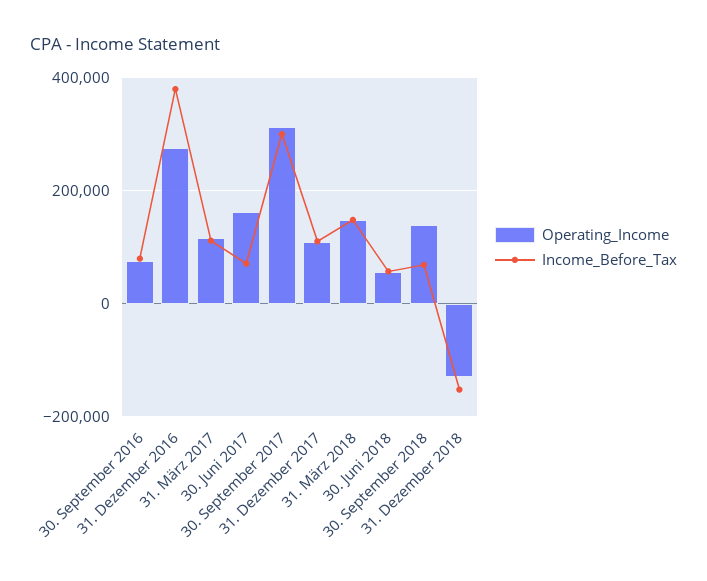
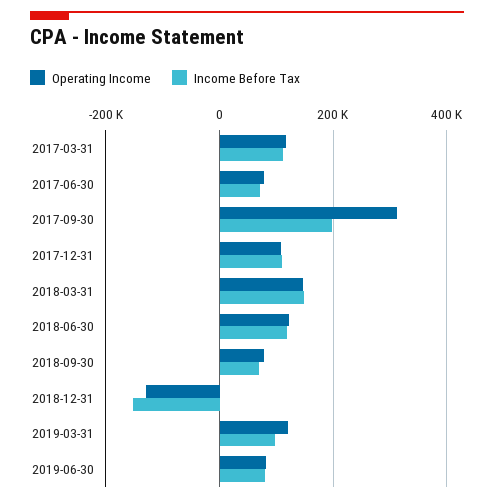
Operating_Income, 30. September 2016: 80000 -> none
Income_Before_Tax, 30. September 2016: 80000 -> none
Operating_Income, 31. Dezember 2016: 280000 -> none
Income_Before_Tax, 31. Dezember 2016: 380000 -> none
Operating_Income, 30. Juni 2017: 160000 -> 80000
Income_Before_Tax, 30. September 2017: 300000 -> 200000
Operating_Income, 30. Juni 2018: 60000 -> 120000
Income_Before_Tax, 30. Juni 2018: 60000 -> 120000
Operating_Income, 30. September 2018: 140000 -> 80000
Operating_Income, 2019-03-31: none -> 120000
Income_Before_Tax, 2019-03-31: none -> 100000
Operating_Income, 2019-06-30: none -> 80000
Income_Before_Tax, 2019-06-30: none -> 80000

